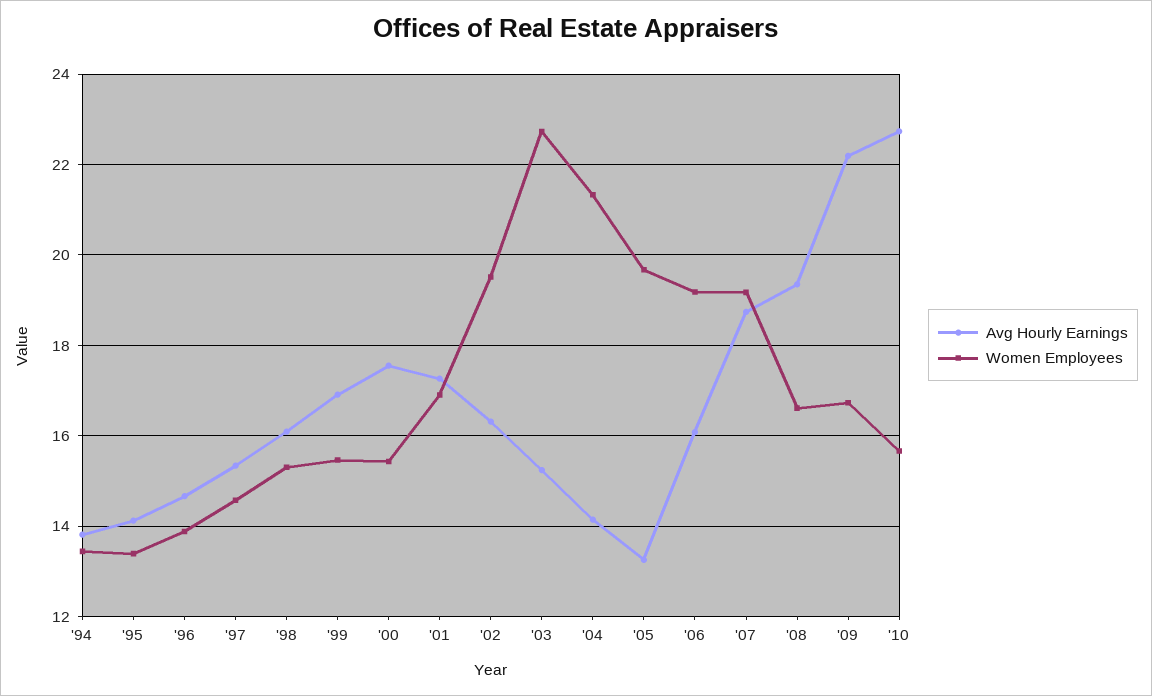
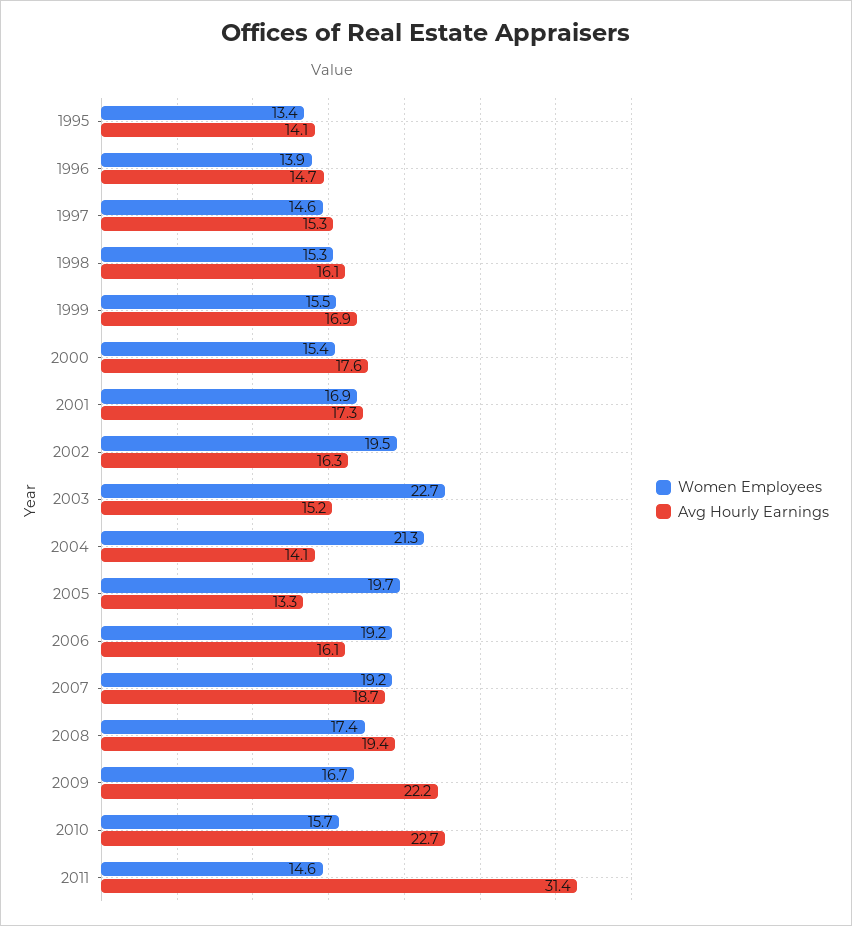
Avg Hourly Earnings, '94: 13.8 -> none
Women Employees, '94: 13.4 -> none
Women Employees, '08: 16.6 -> 17.4
Women Employees, 2011: none -> 14.6
Avg Hourly Earnings, 2011: none -> 31.4

